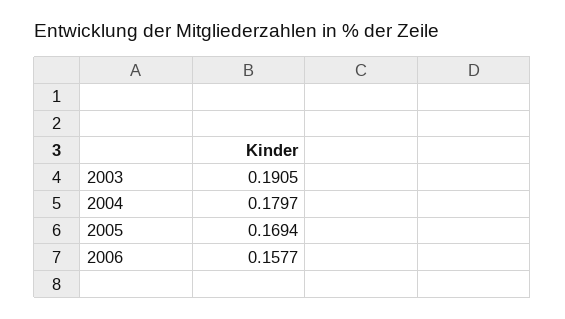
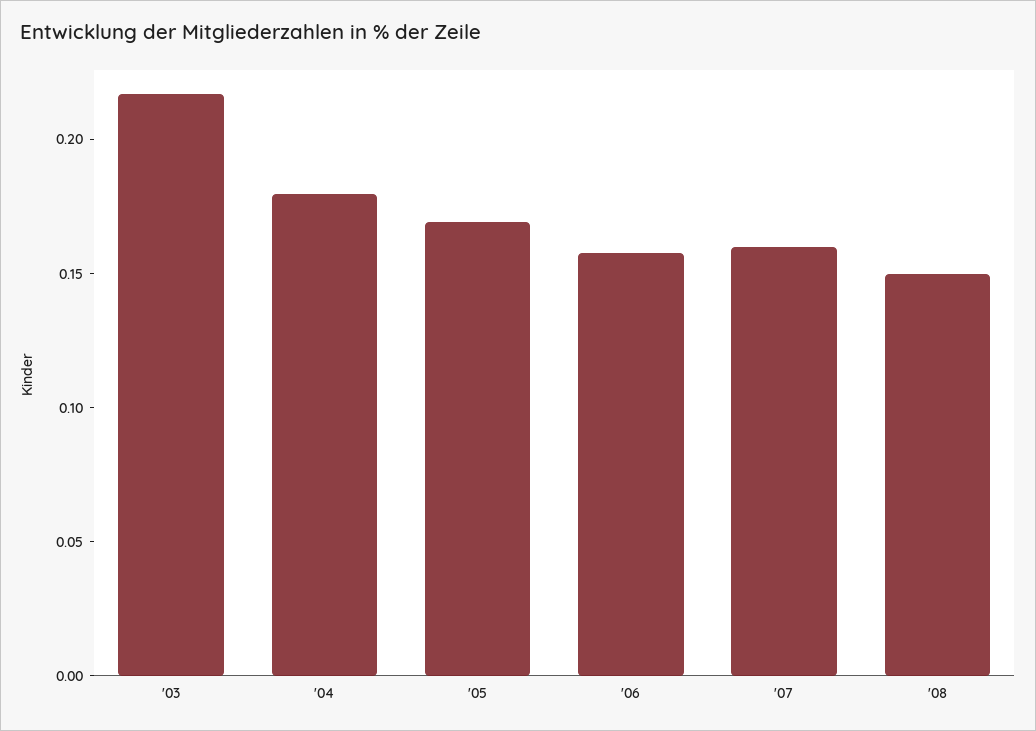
2003: 0.1905 -> 0.22
'07: none -> 0.16
'08: none -> 0.15

